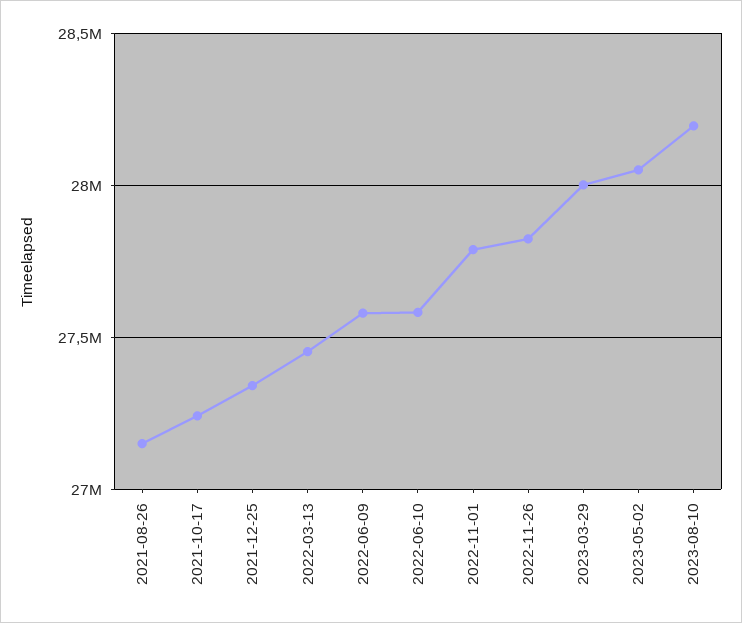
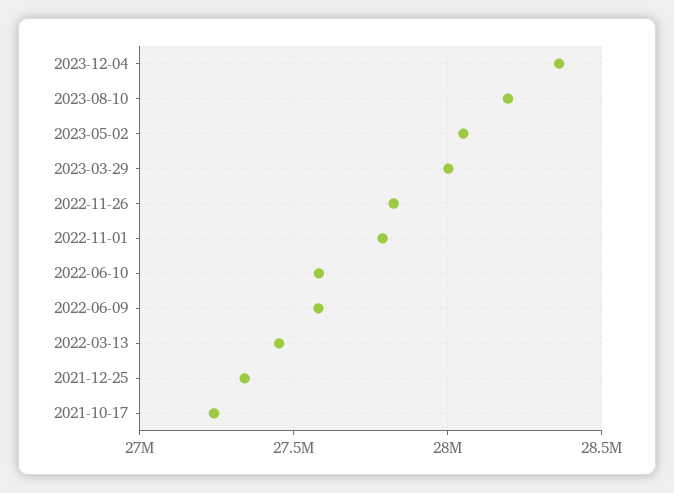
2021-08-26: 27150000 -> none
2023-12-04: none -> 28350000

